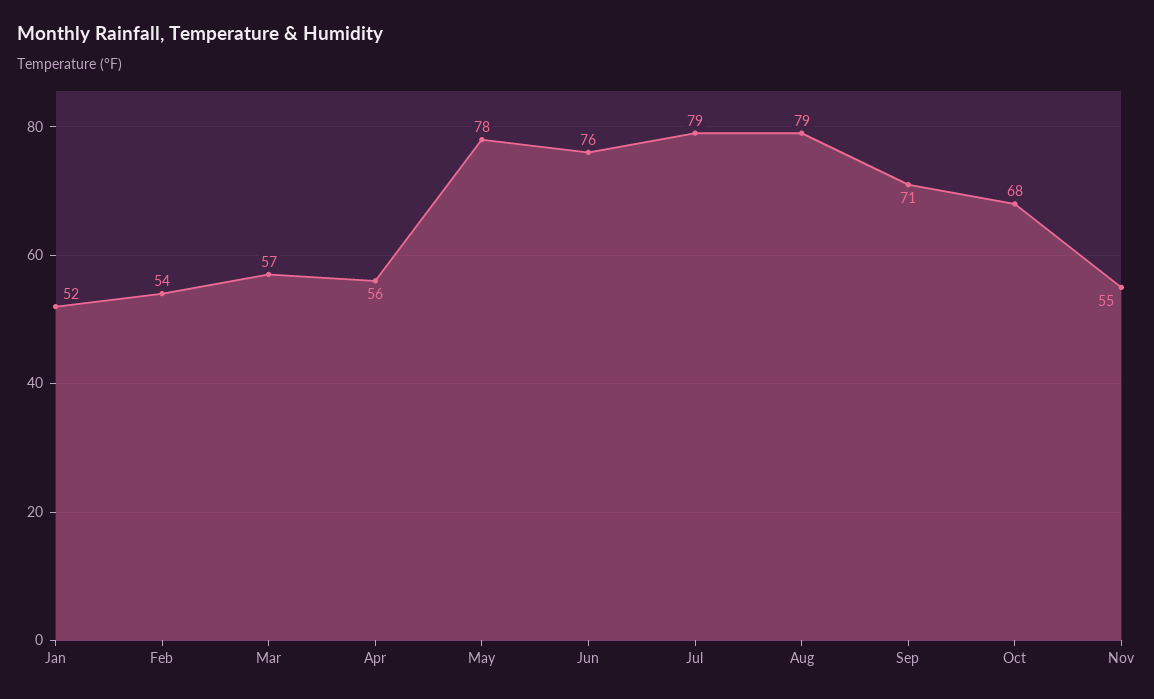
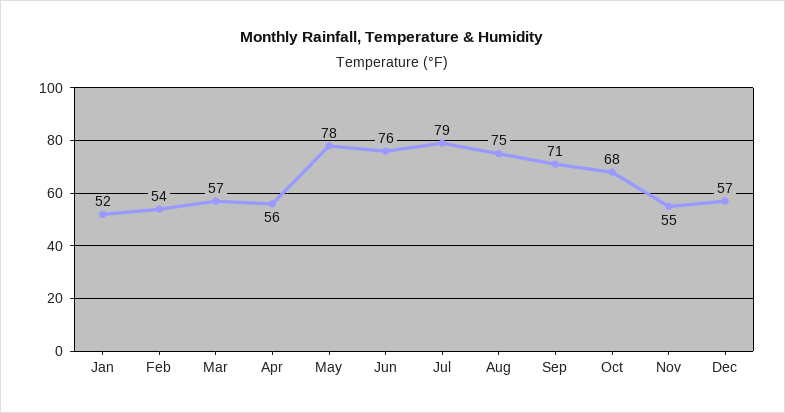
Aug: 79 -> 75
Dec: none -> 57

